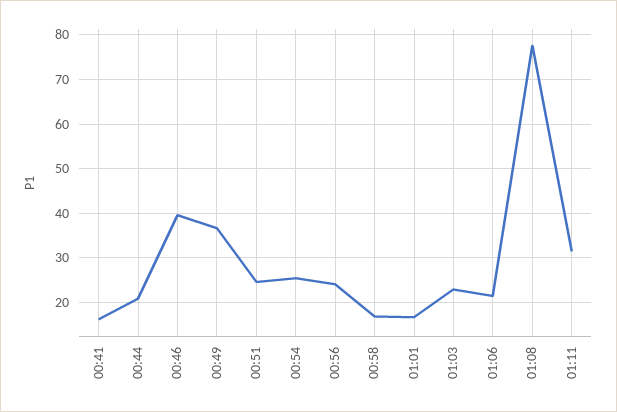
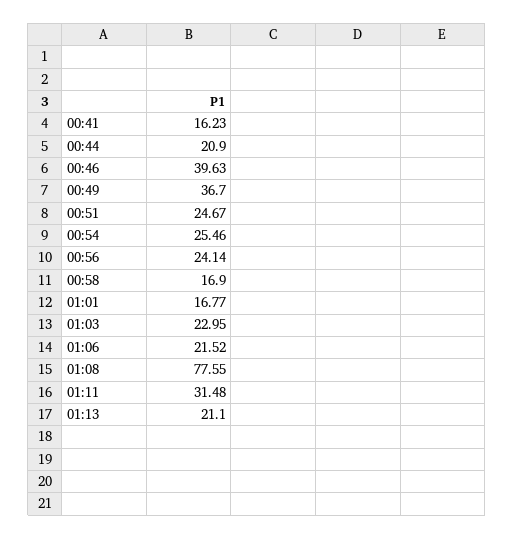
01:13: none -> 21.1

